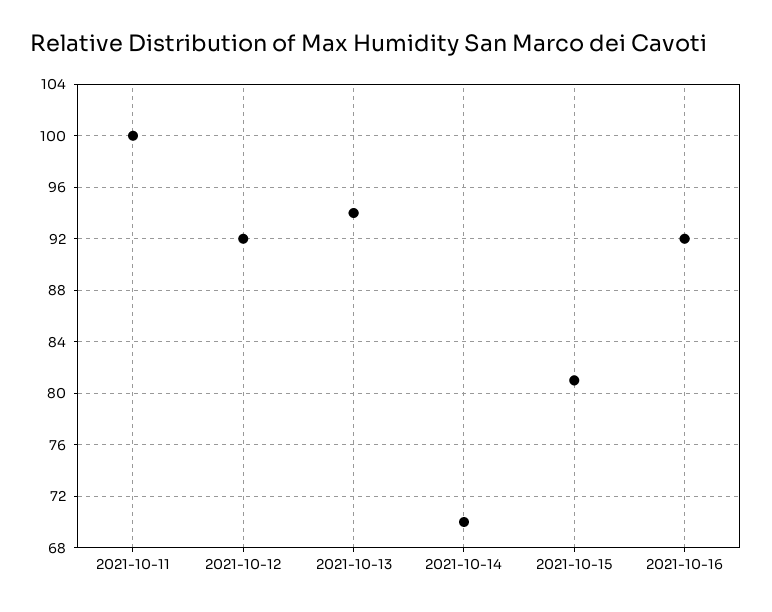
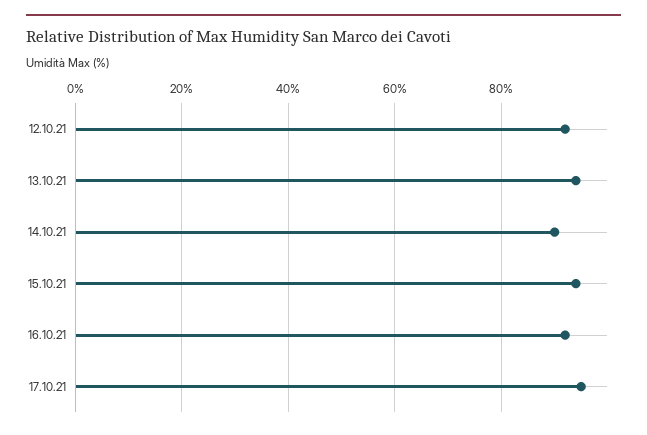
2021-10-11: 100 -> none
2021-10-14: 70 -> 90
2021-10-15: 81 -> 95
17.10.21: none -> 95

